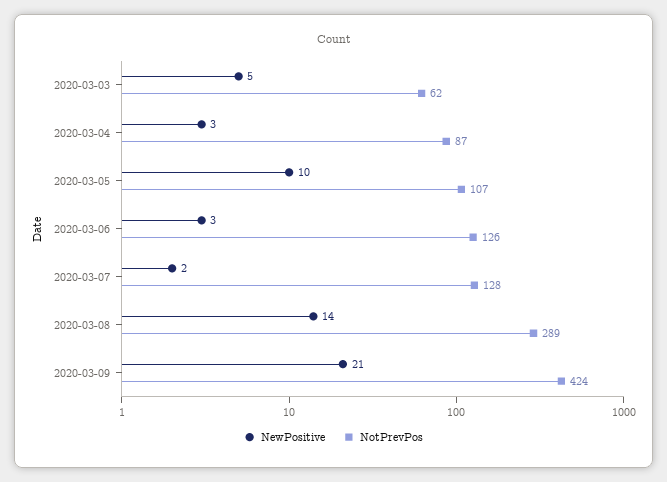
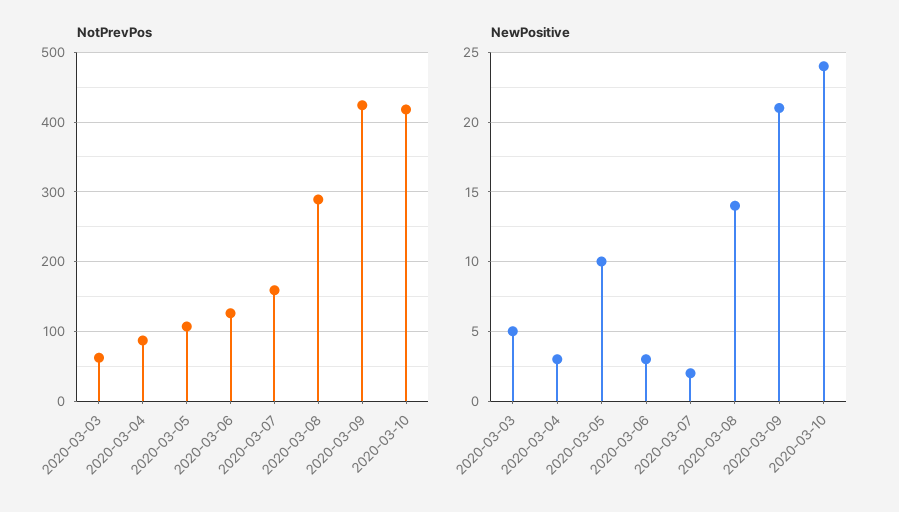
NotPrevPos, 2020-03-07: 128 -> 160
NotPrevPos, 2020-03-10: none -> 420
NewPositive, 2020-03-10: none -> 24

